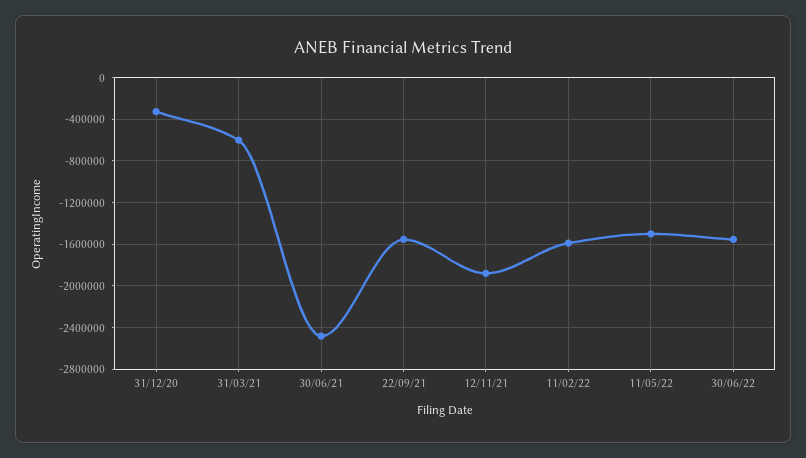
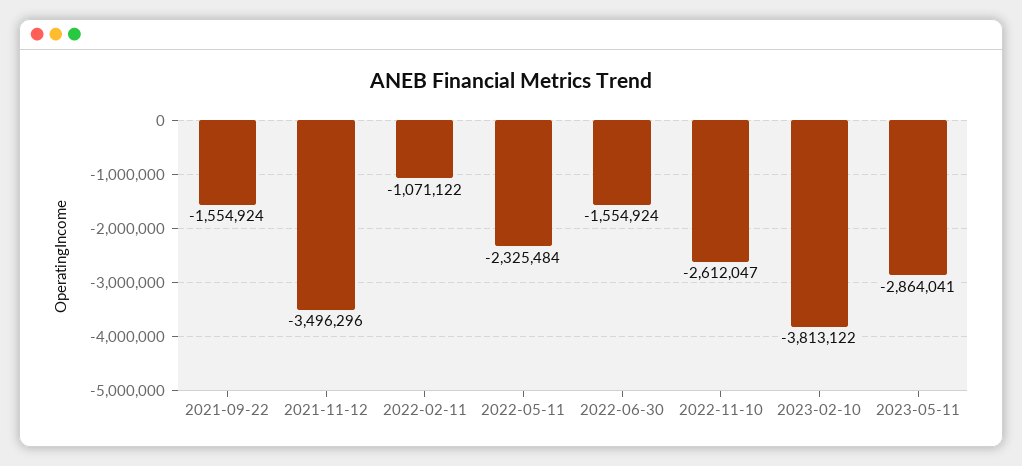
31/12/20: -300000 -> none
31/03/21: -600000 -> none
30/06/21: -2500000 -> none
12/11/21: -1900000 -> -3496296
11/02/22: -1600000 -> -1071122
11/05/22: -1500000 -> -2325484
2022-11-10: none -> -2612047
2023-02-10: none -> -3813122
2023-05-11: none -> -2864041

